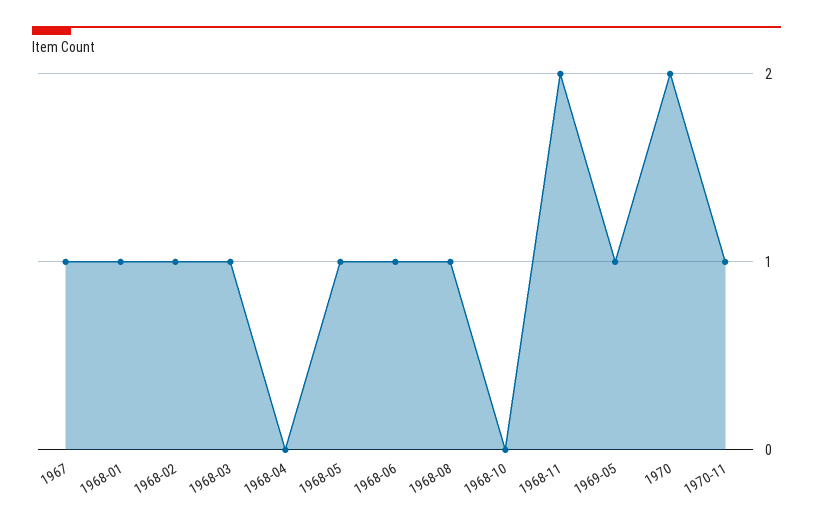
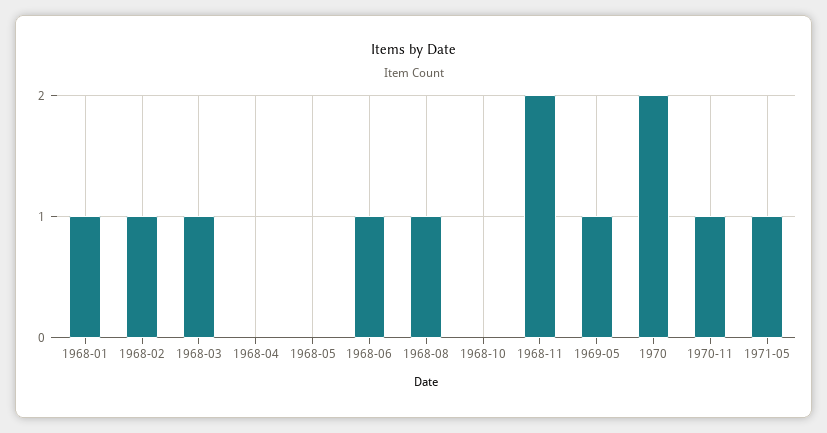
1967: 1 -> none
1968-05: 1 -> 0
1971-05: none -> 1

